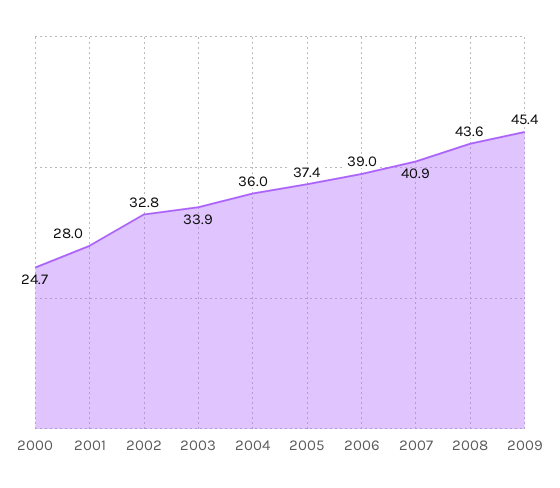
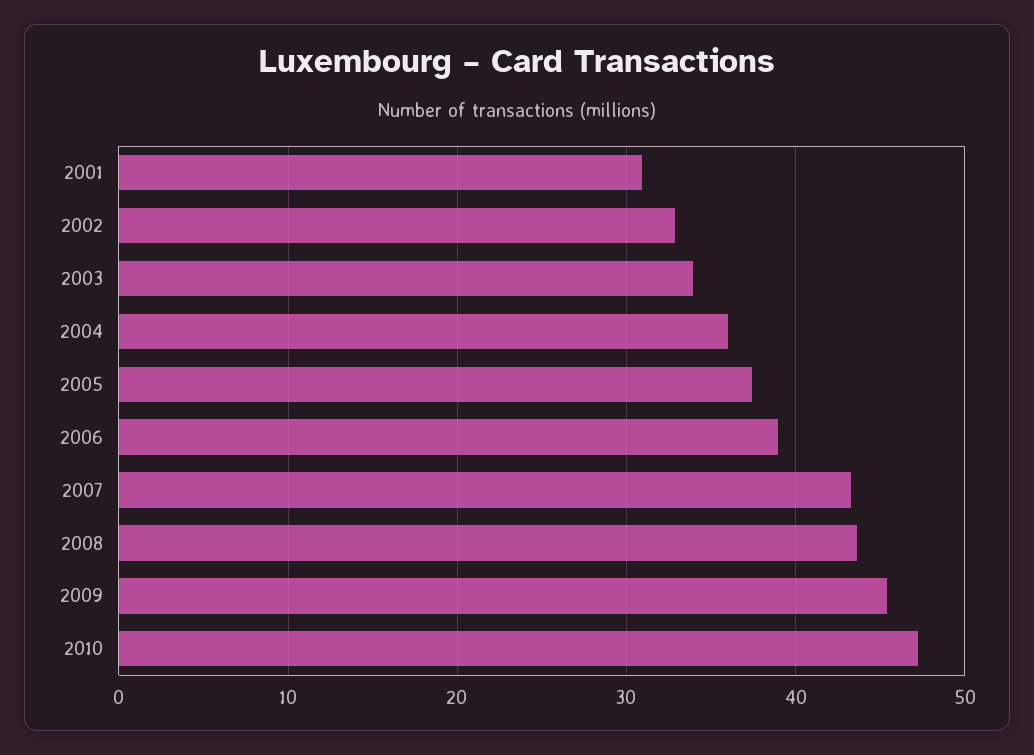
2000: 24.7 -> none
2001: 28 -> 31
2007: 40.9 -> 43
2010: none -> 47

